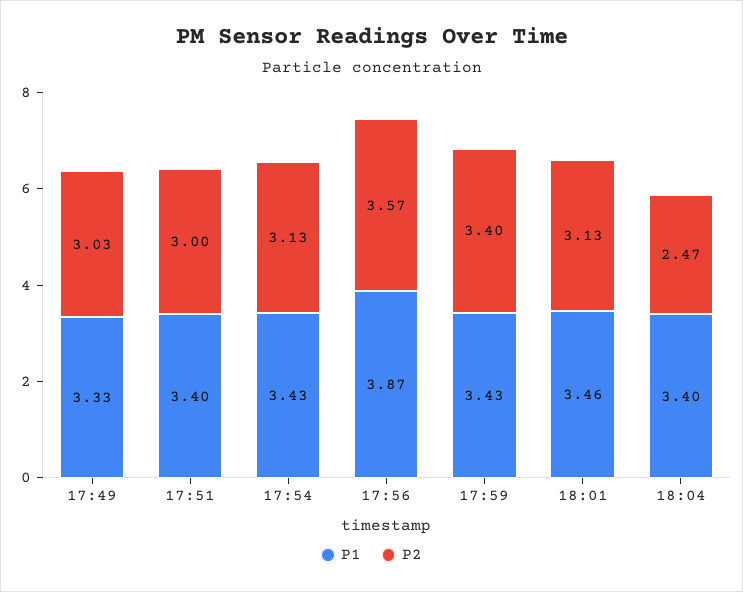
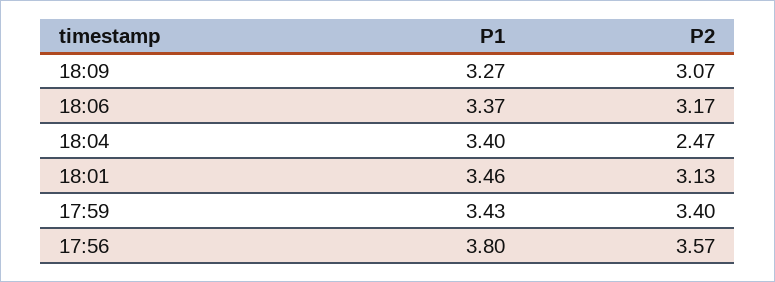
P1, 17:49: 3.33 -> none
P2, 17:49: 3.03 -> none
P1, 17:51: 3.4 -> none
P2, 17:51: 3 -> none
P1, 17:54: 3.43 -> none
P2, 17:54: 3.13 -> none
P1, 17:56: 3.87 -> 3.8
P1, 18:09: none -> 3.27
P2, 18:09: none -> 3.07
P1, 18:06: none -> 3.37
P2, 18:06: none -> 3.17

